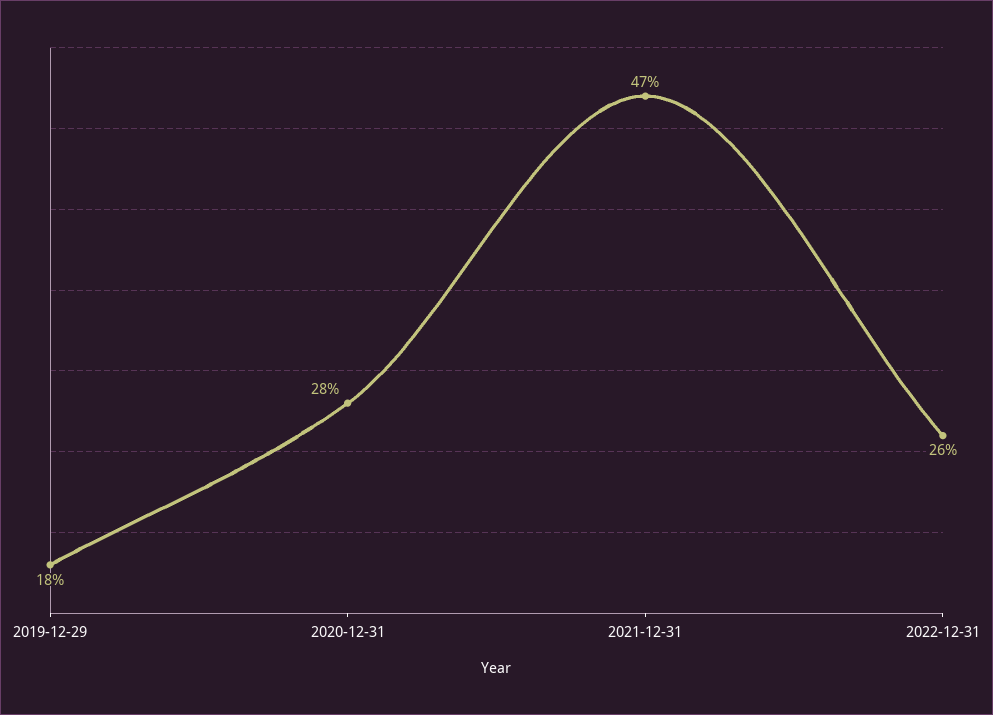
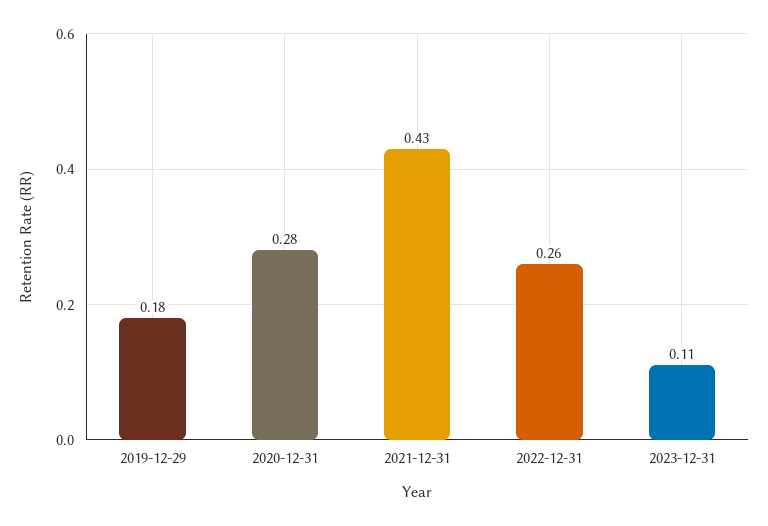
2021-12-31: 0.47 -> 0.43
2023-12-31: none -> 0.11

